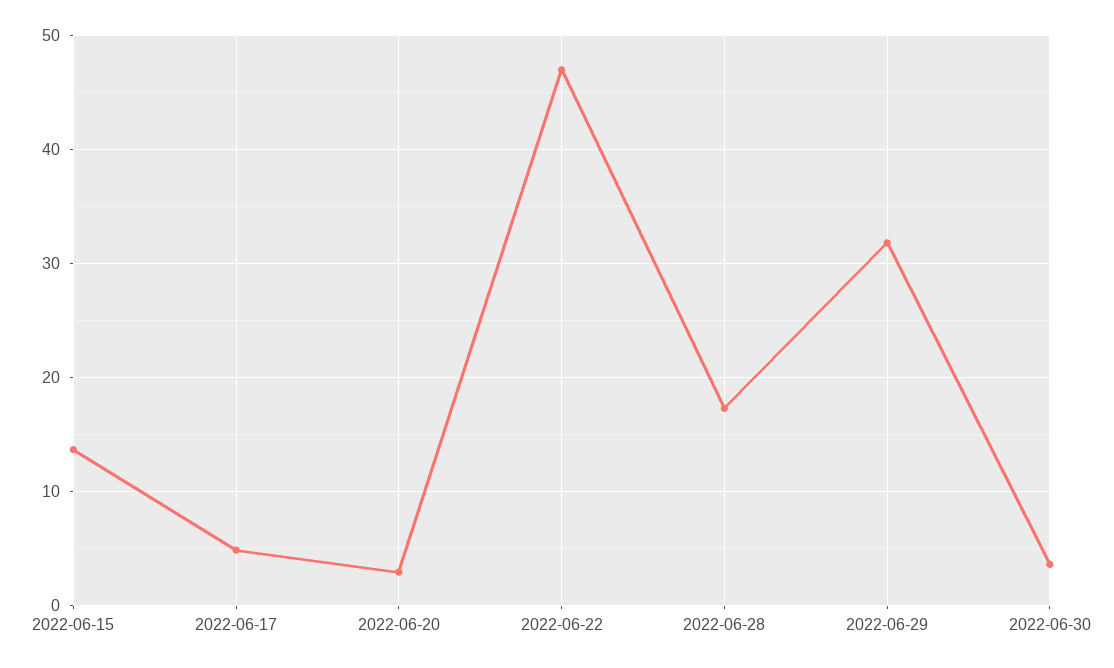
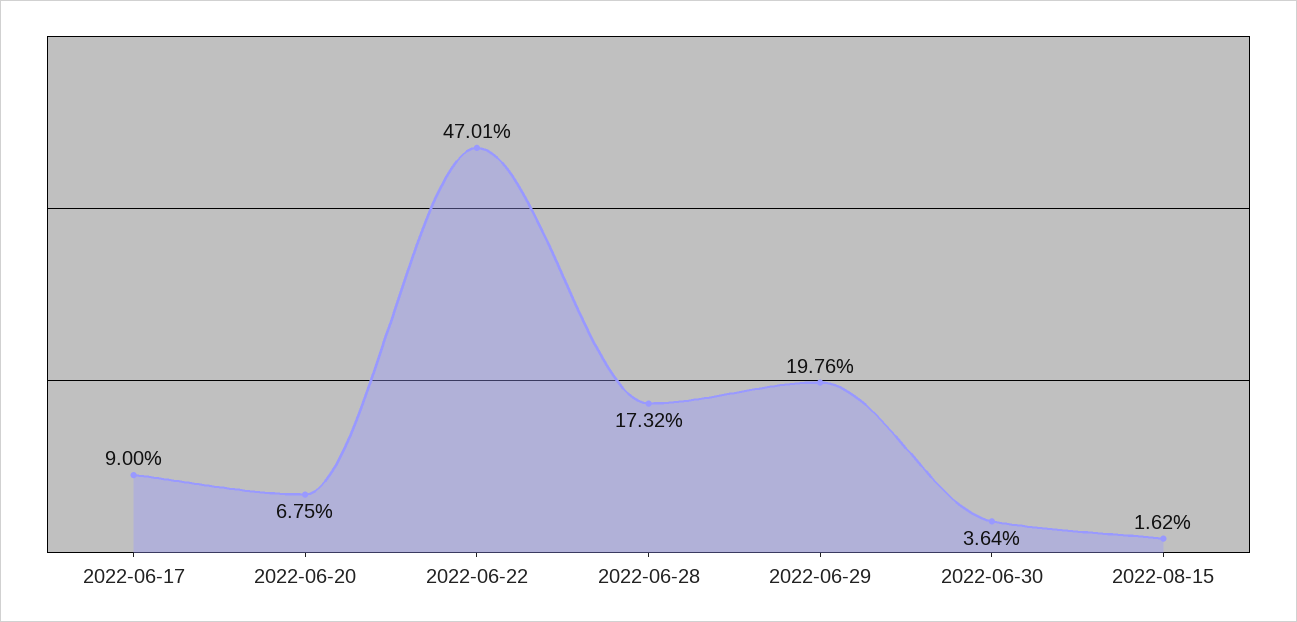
2022-06-15: 14 -> none
2022-06-17: 5 -> 9
2022-06-20: 3 -> 6.75
2022-06-29: 32 -> 19.76
2022-08-15: none -> 1.62

